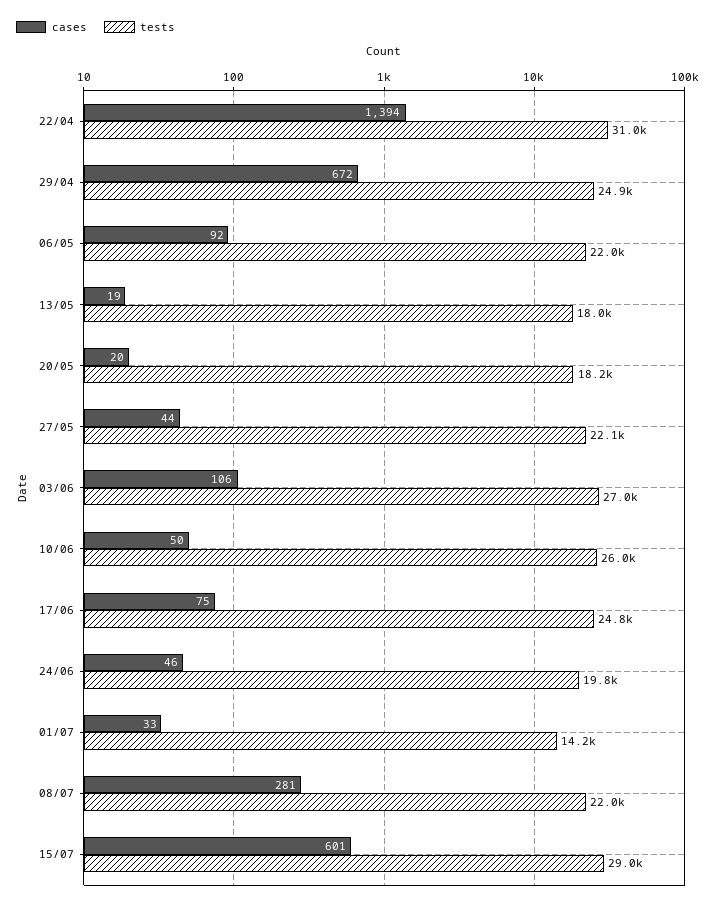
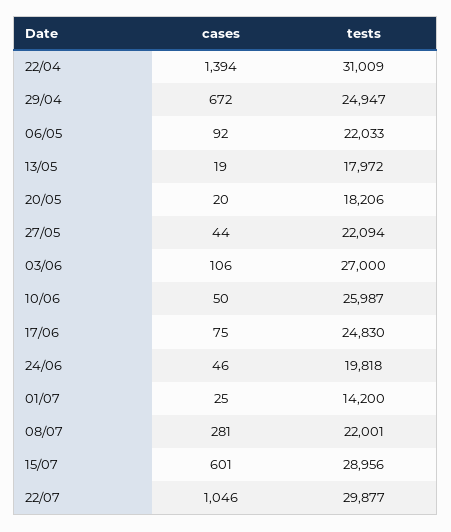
cases, 01/07: 33 -> 25
cases, 22/07: none -> 1046
tests, 22/07: none -> 29877

